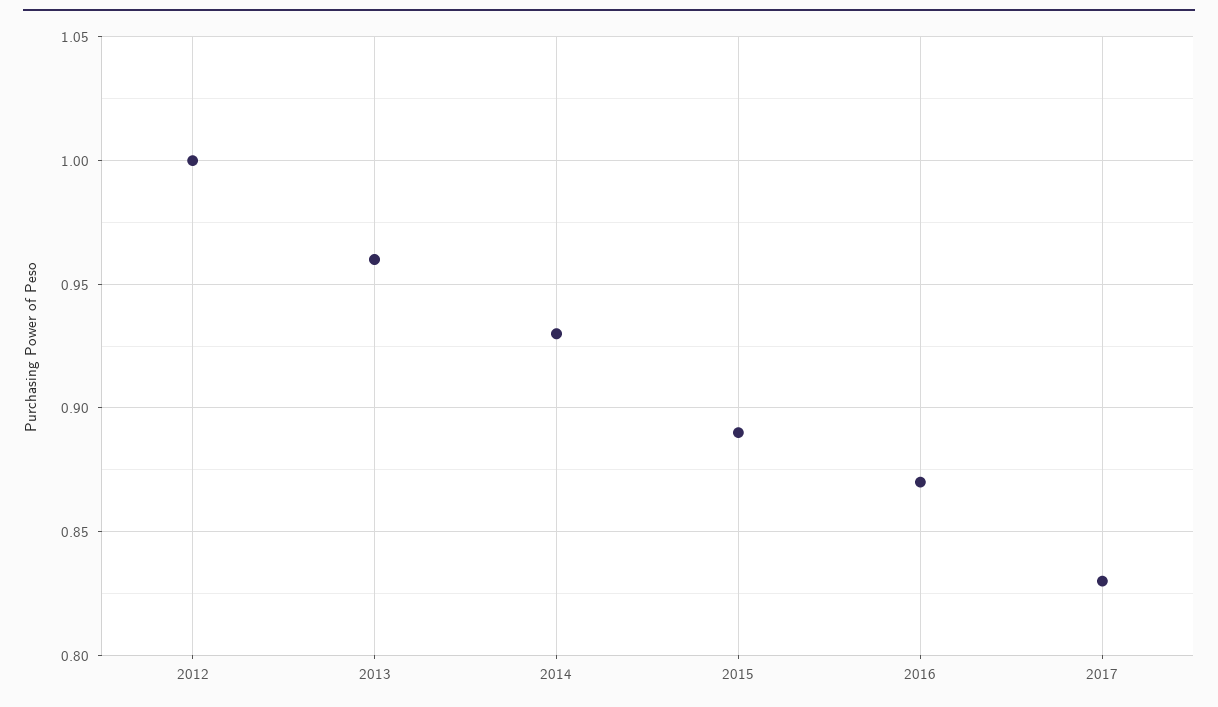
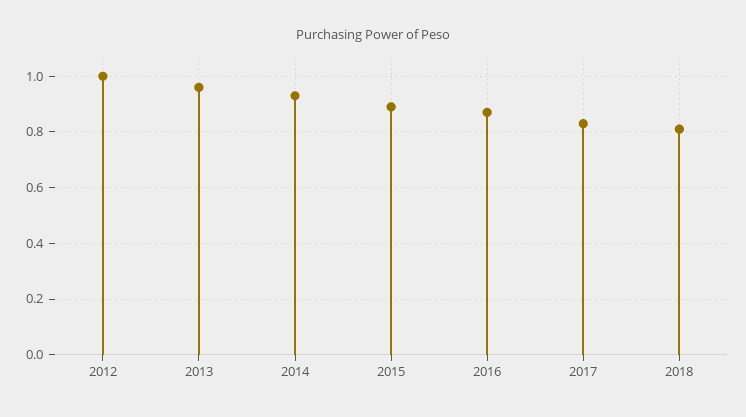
2018: none -> 0.8

